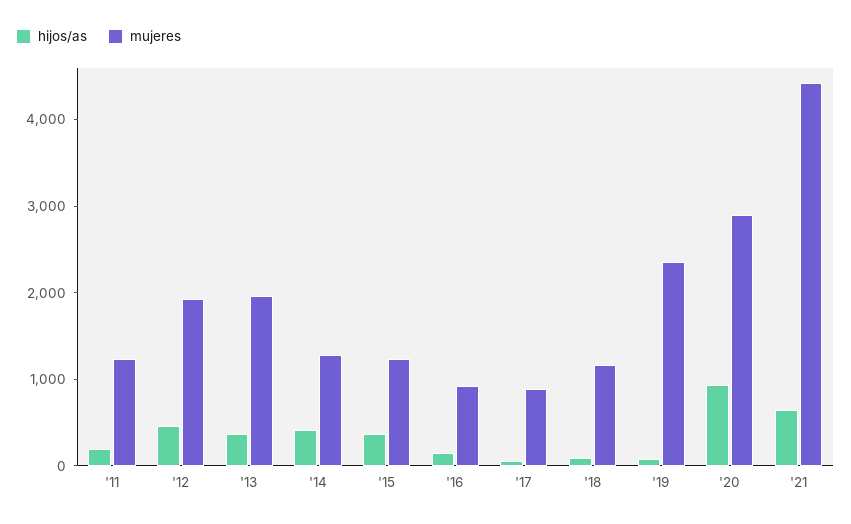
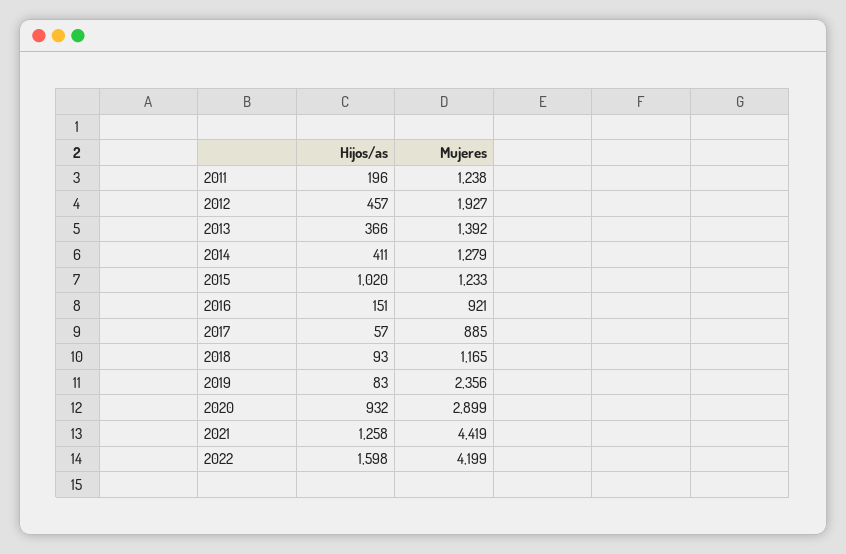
mujeres, '13: 2000 -> 1392
hijos/as, '15: 400 -> 1020
hijos/as, '21: 600 -> 1258
hijos/as, 2022: none -> 1598
mujeres, 2022: none -> 4199

